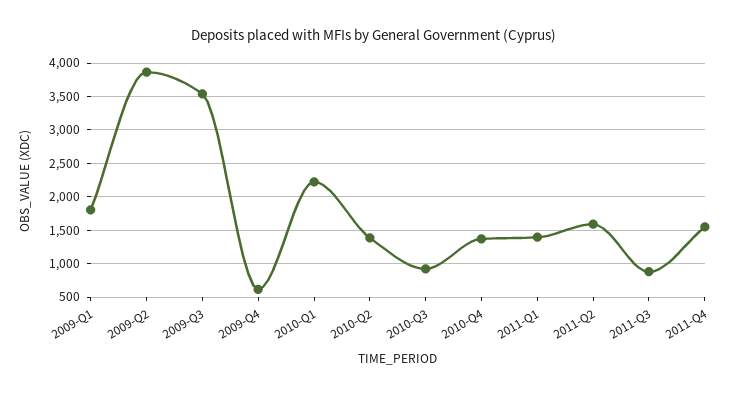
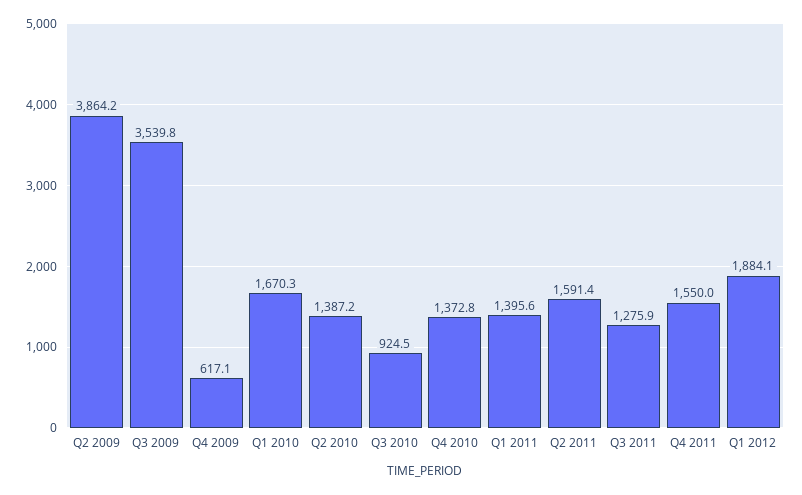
2009-Q1: 1800 -> none
2010-Q1: 2200 -> 1670.3
2011-Q3: 900 -> 1275.9
Q1 2012: none -> 1884.1

